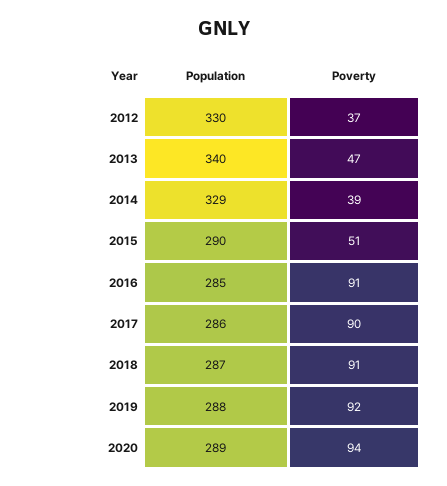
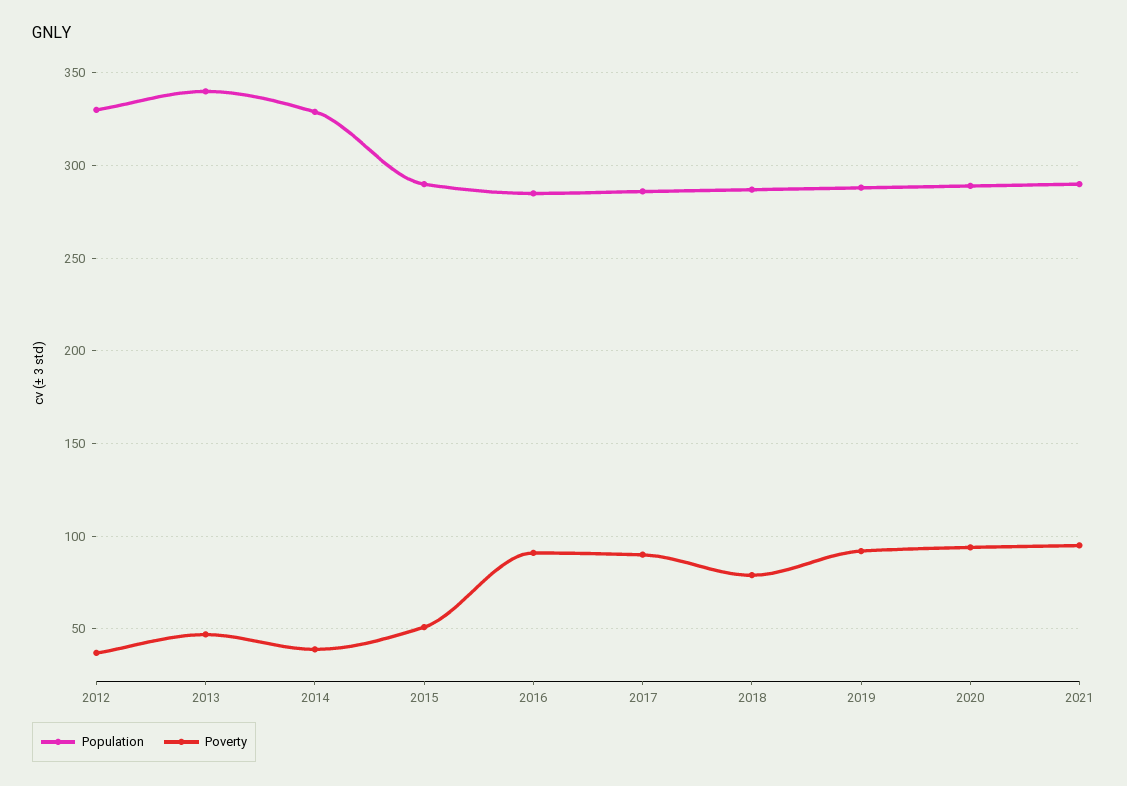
Poverty, 2018: 91 -> 80
Population, 2021: none -> 290
Poverty, 2021: none -> 95

